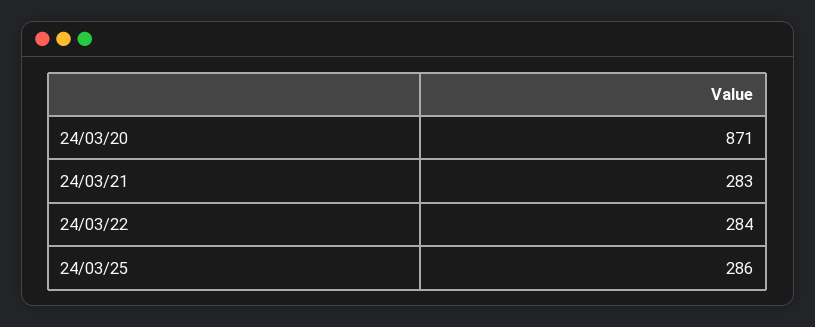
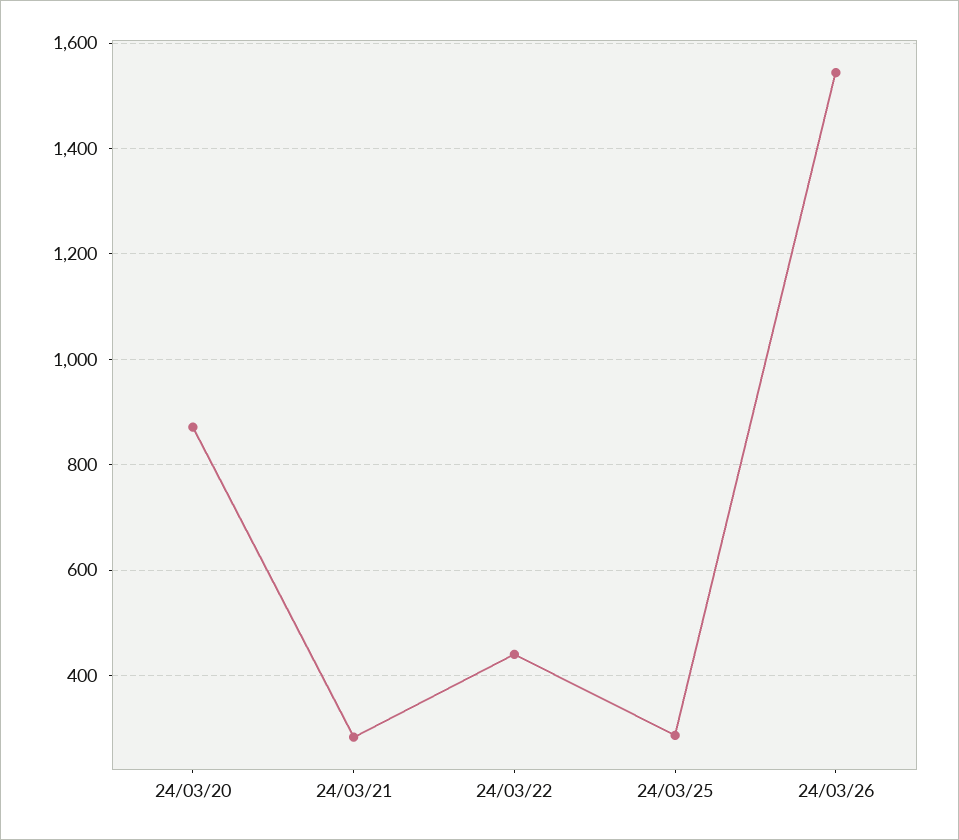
24/03/22: 284 -> 440
24/03/26: none -> 1540

